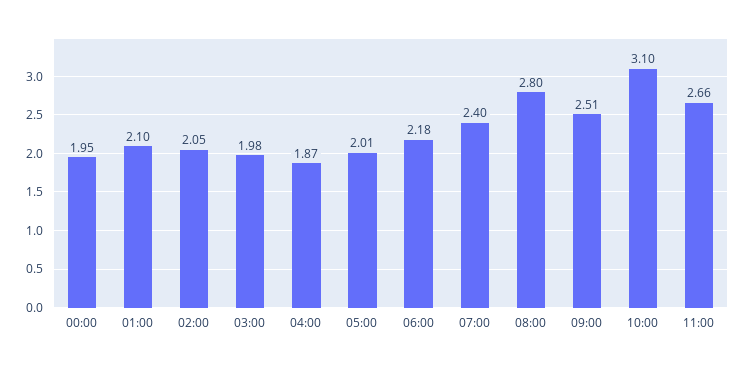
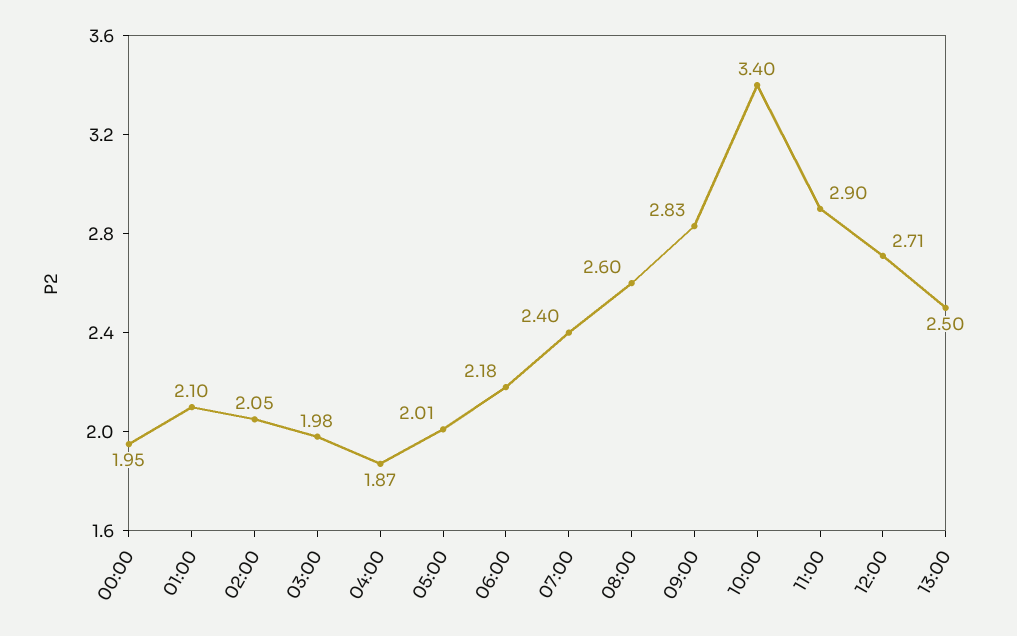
08:00: 2.8 -> 2.6
09:00: 2.51 -> 2.83
10:00: 3.1 -> 3.4
11:00: 2.66 -> 2.9
12:00: none -> 2.71
13:00: none -> 2.5

